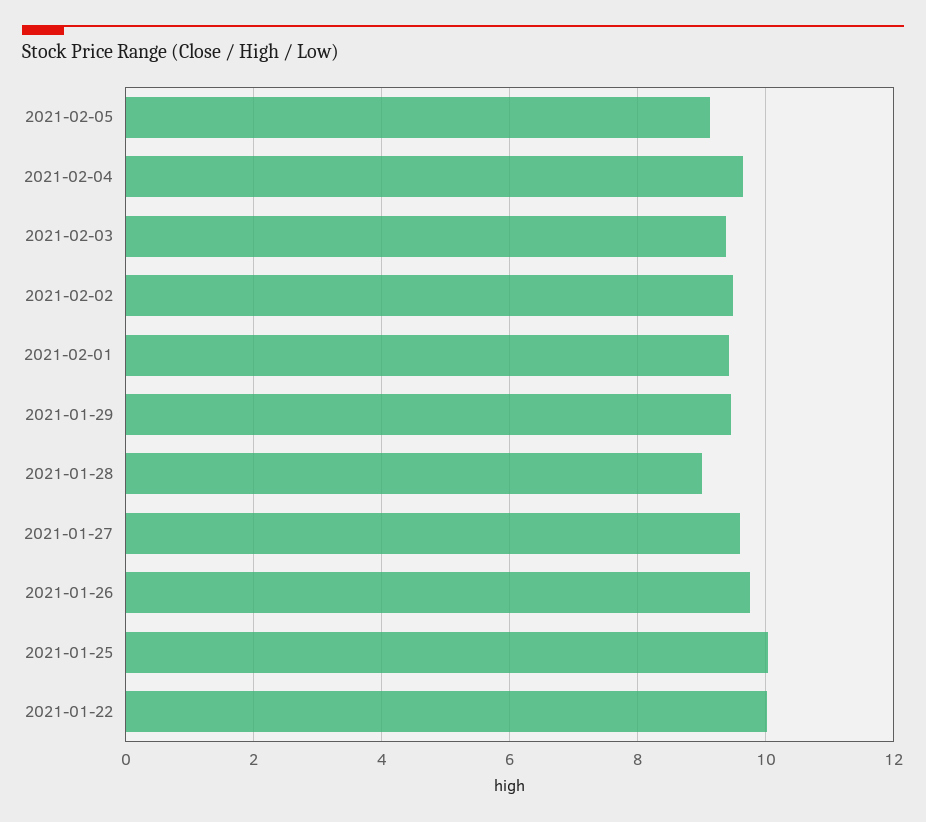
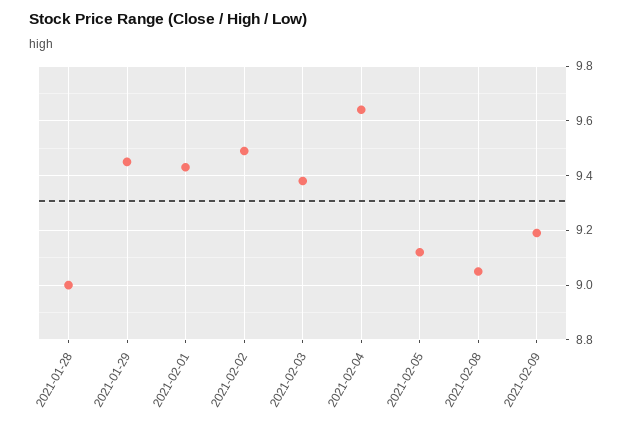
2021-01-27: 9.6 -> none
2021-01-26: 9.8 -> none
2021-01-25: 10 -> none
2021-01-22: 10 -> none
2021-02-08: none -> 9.05
2021-02-09: none -> 9.2

